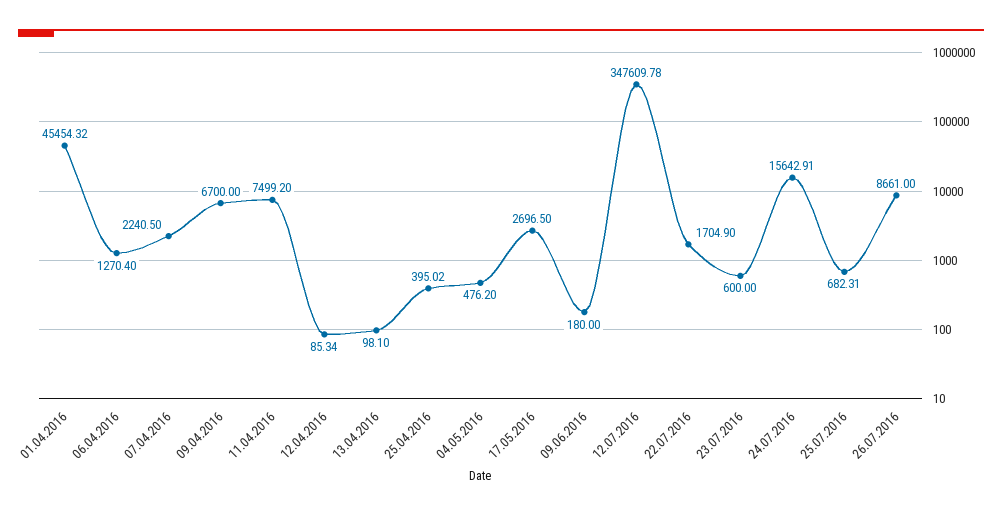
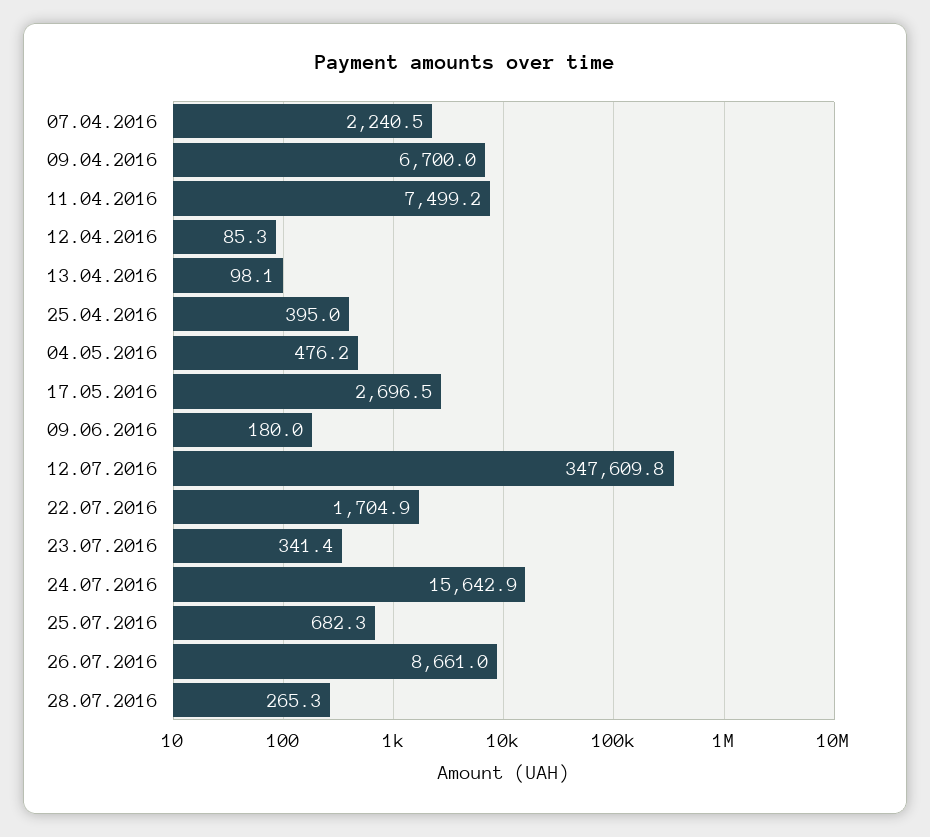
01.04.2016: 45454.32 -> none
06.04.2016: 1270.4 -> none
23.07.2016: 600 -> 341.4
28.07.2016: none -> 265.3

